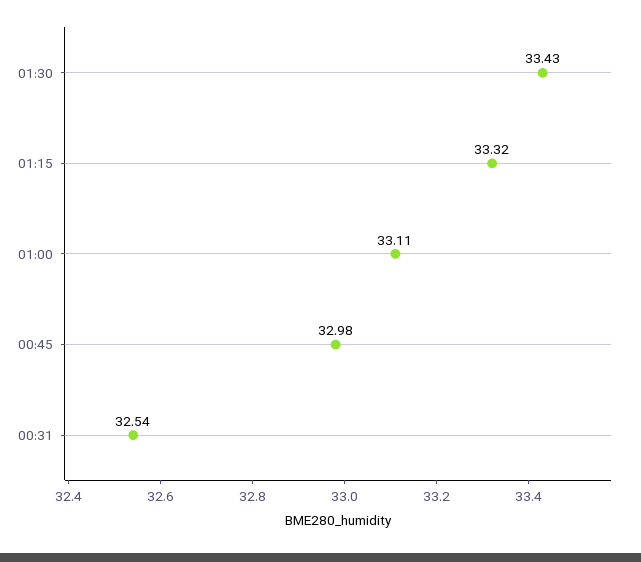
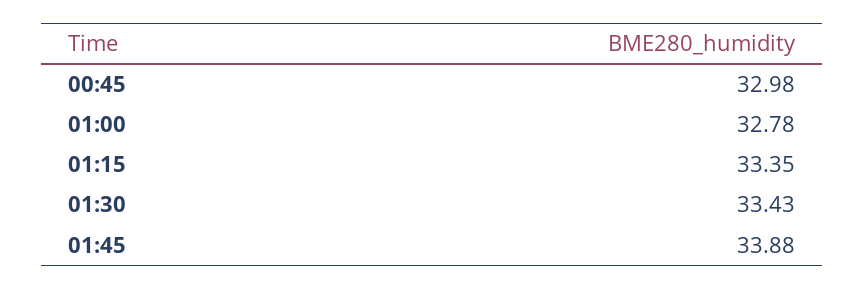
01:15: 33.32 -> 33.35
01:00: 33.11 -> 32.78
00:31: 32.54 -> none
01:45: none -> 33.88

